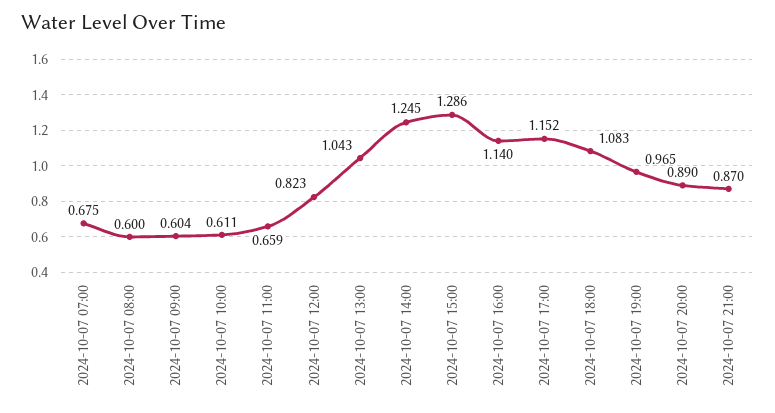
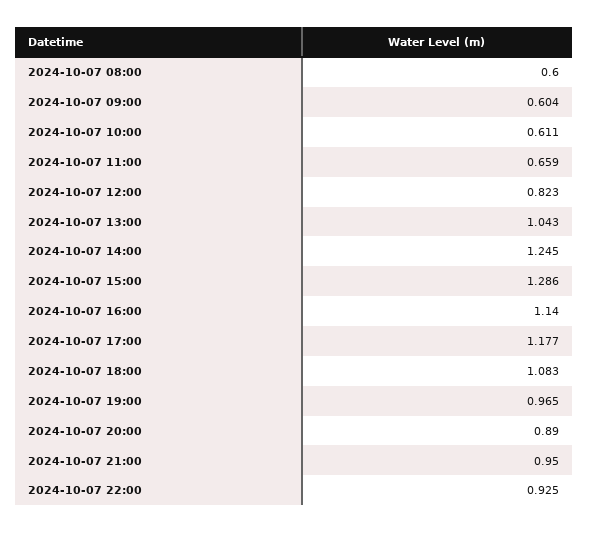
2024-10-07 07:00: 0.675 -> none
2024-10-07 17:00: 1.152 -> 1.177
2024-10-07 21:00: 0.87 -> 0.95
2024-10-07 22:00: none -> 0.925

